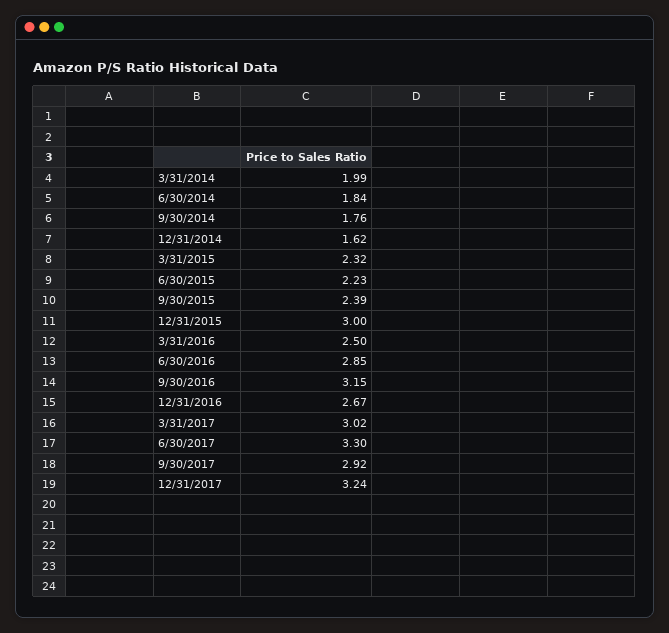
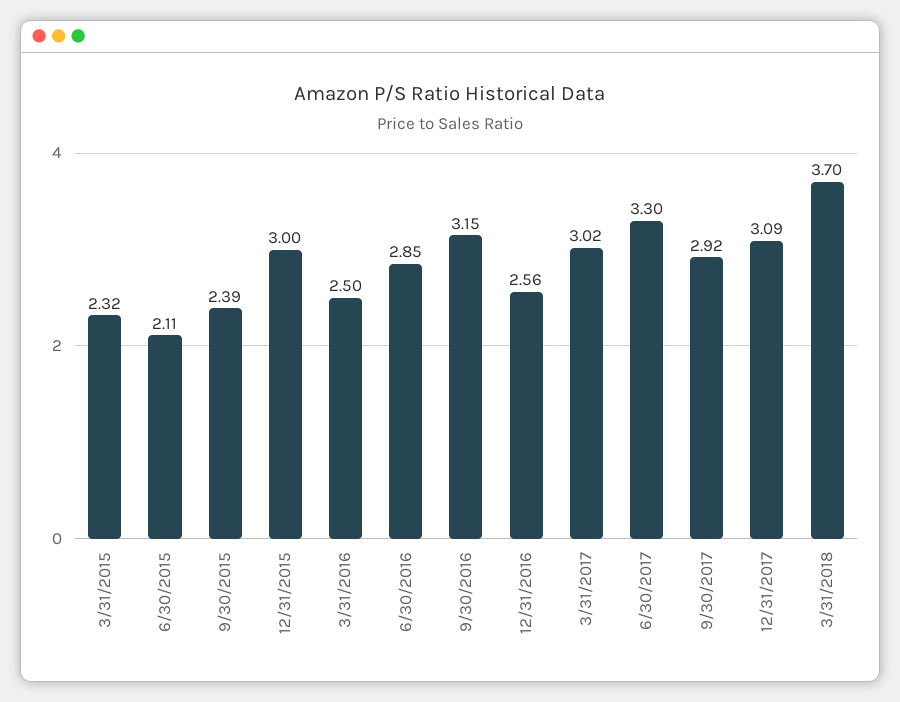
3/31/2014: 1.99 -> none
6/30/2014: 1.84 -> none
9/30/2014: 1.76 -> none
12/31/2014: 1.62 -> none
6/30/2015: 2.23 -> 2.11
12/31/2016: 2.67 -> 2.56
12/31/2017: 3.24 -> 3.09
3/31/2018: none -> 3.7

